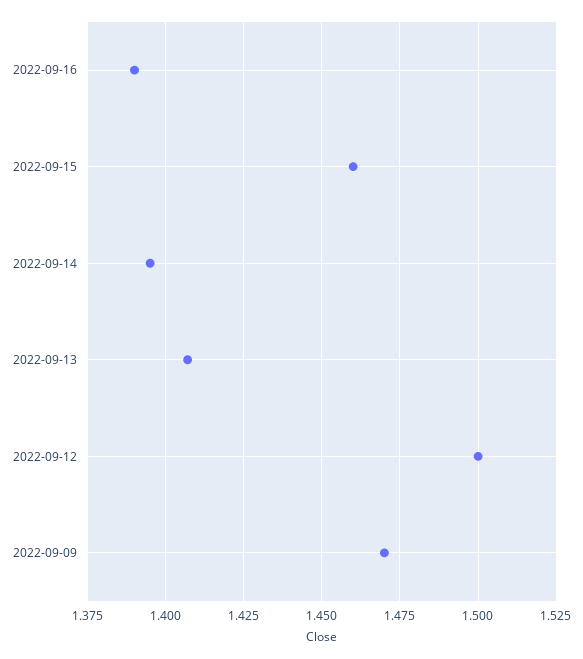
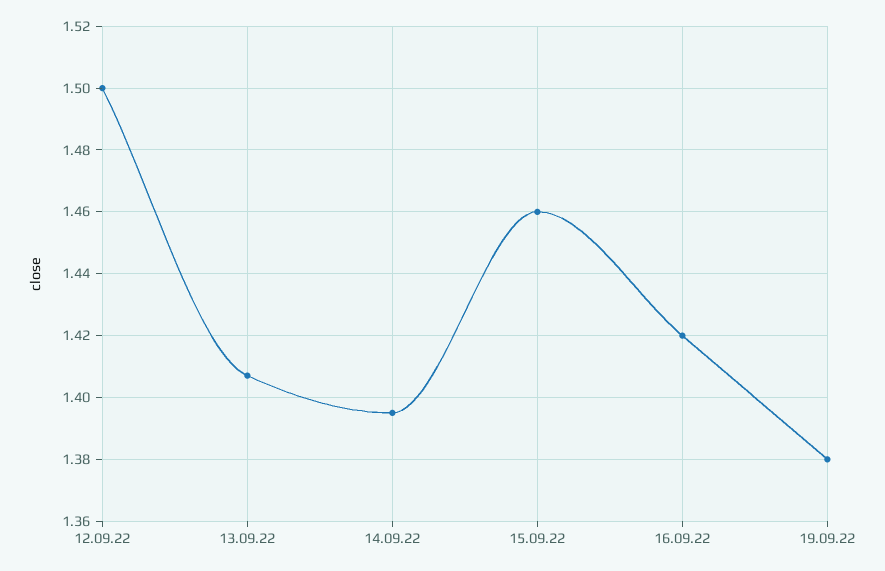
2022-09-16: 1.39 -> 1.42
2022-09-09: 1.47 -> none
19.09.22: none -> 1.38

